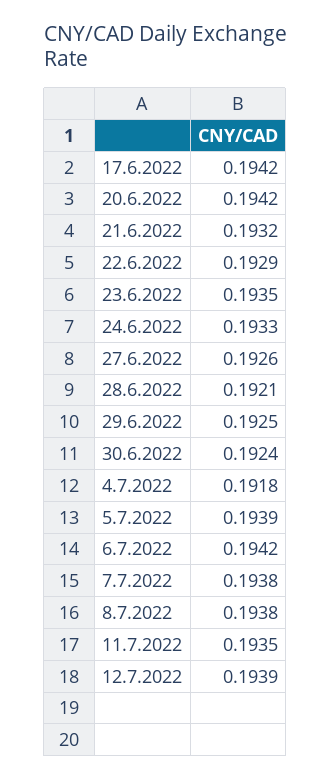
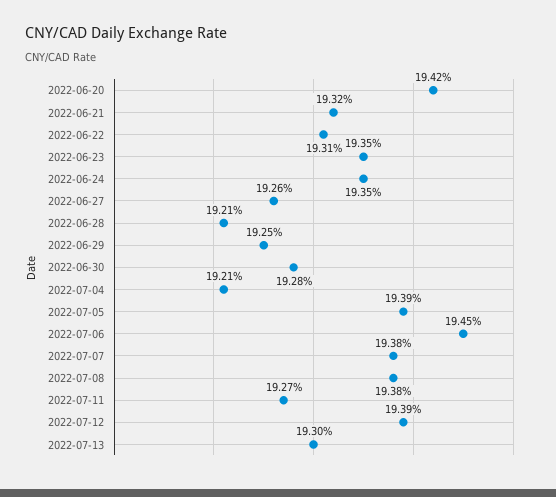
17.6.2022: 0.1942 -> none
22.6.2022: 0.1929 -> 0.1931
24.6.2022: 0.1933 -> 0.1935
30.6.2022: 0.1924 -> 0.1928
4.7.2022: 0.1918 -> 0.1921
6.7.2022: 0.1942 -> 0.1945
11.7.2022: 0.1935 -> 0.1927
2022-07-13: none -> 0.193

